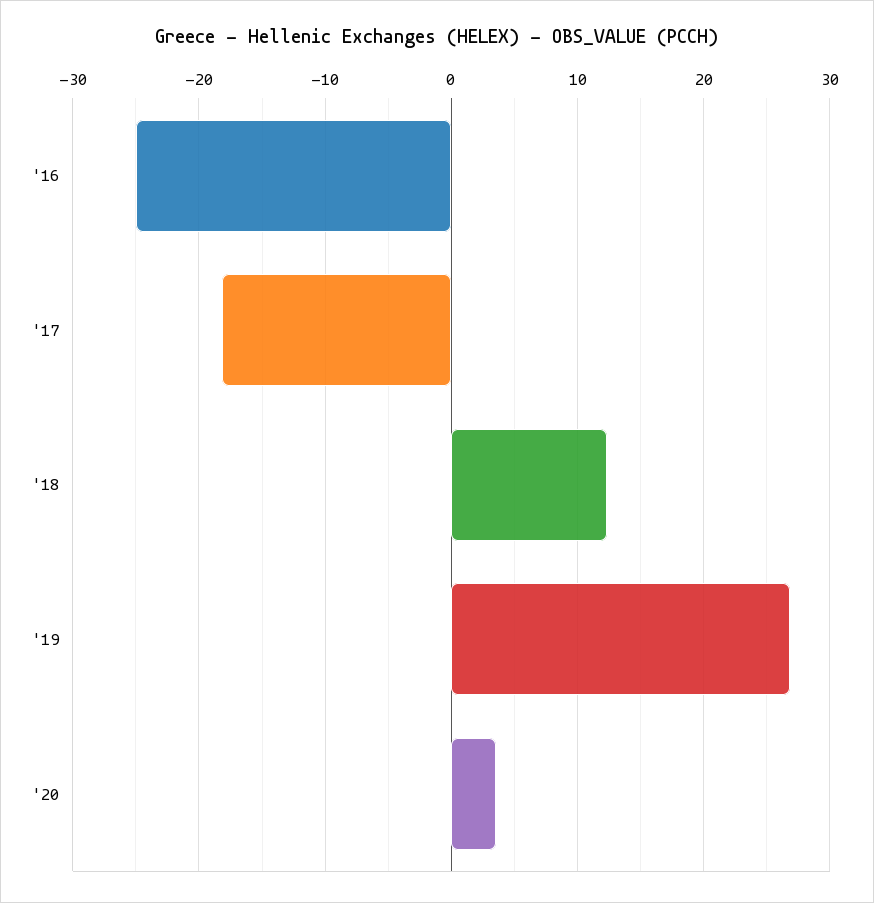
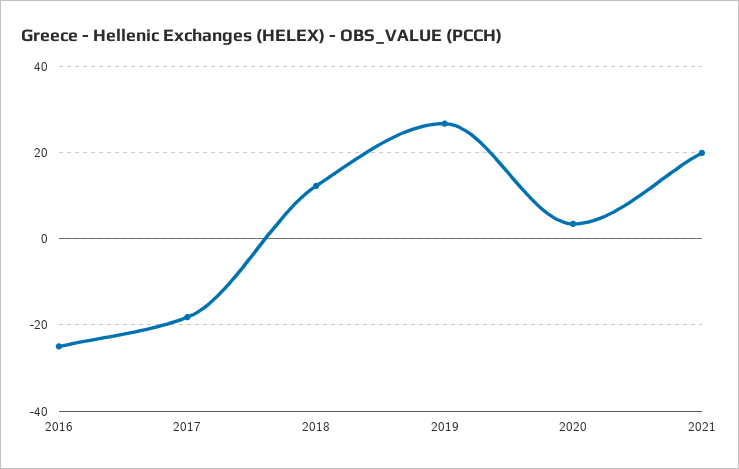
2021: none -> 20

